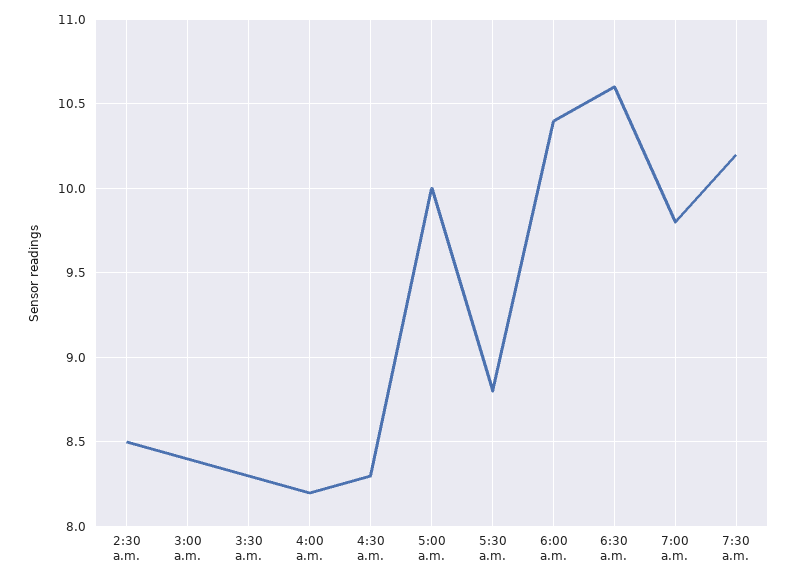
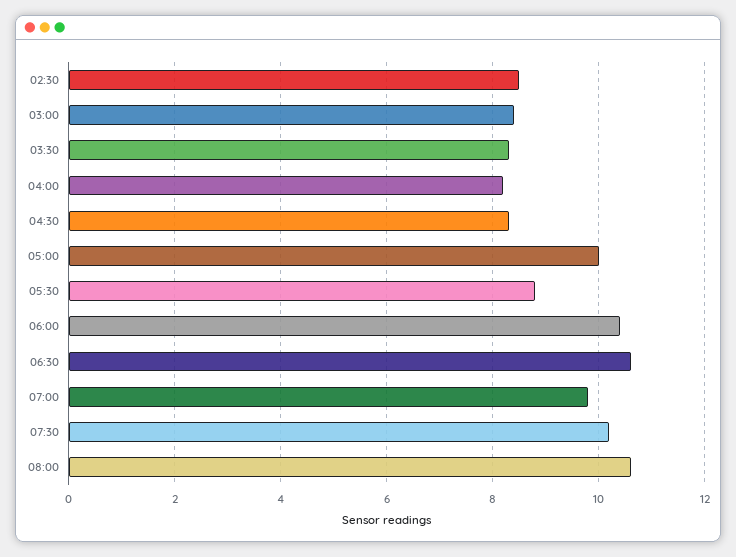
08:00: none -> 10.5

